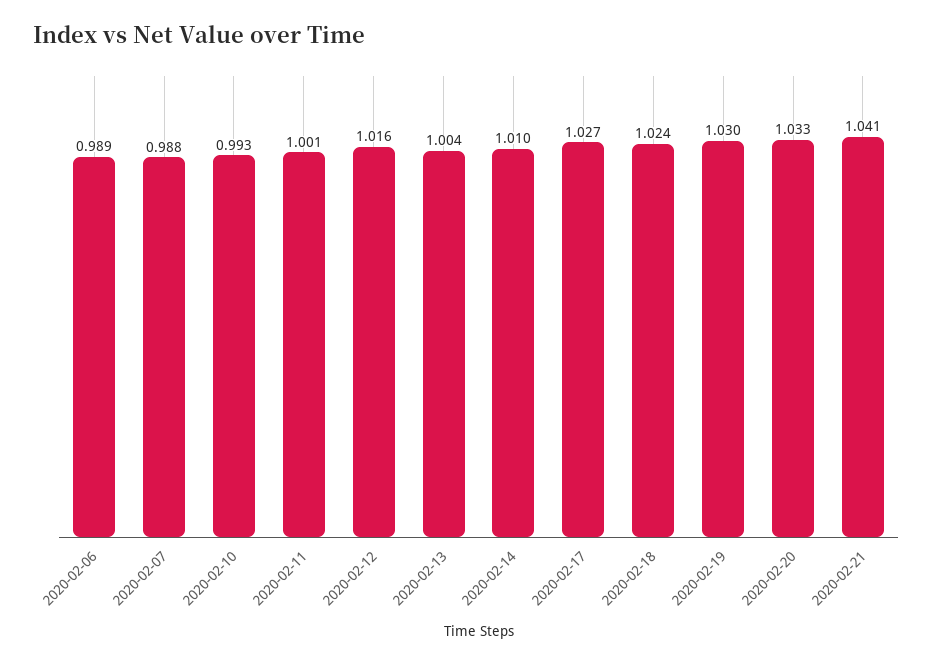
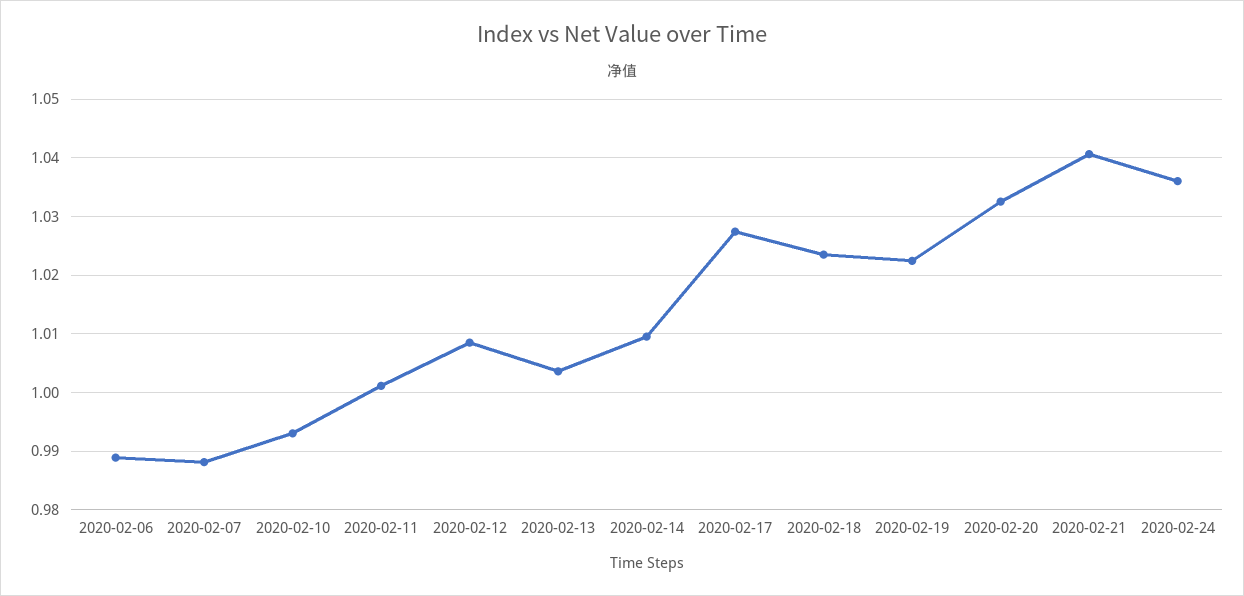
2020-02-12: 1.016 -> 1.008
2020-02-19: 1.03 -> 1.022
2020-02-24: none -> 1.036

